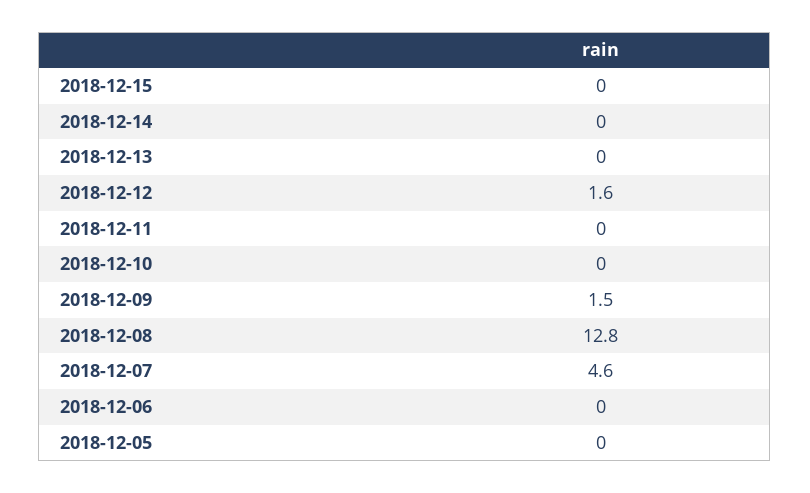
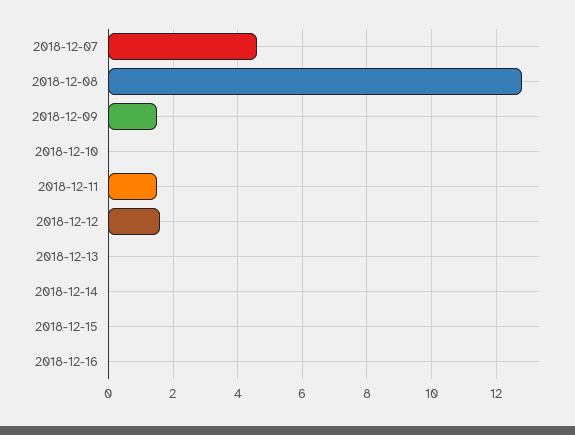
2018-12-11: 0 -> 1.5
2018-12-06: 0 -> none
2018-12-05: 0 -> none
2018-12-16: none -> 0

